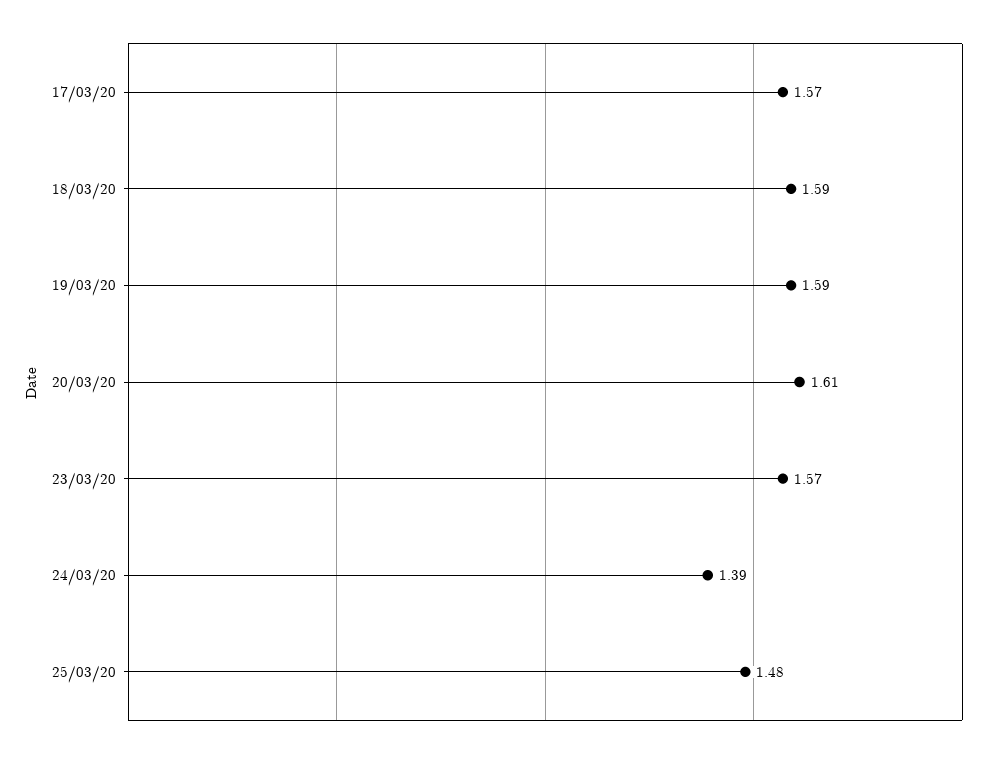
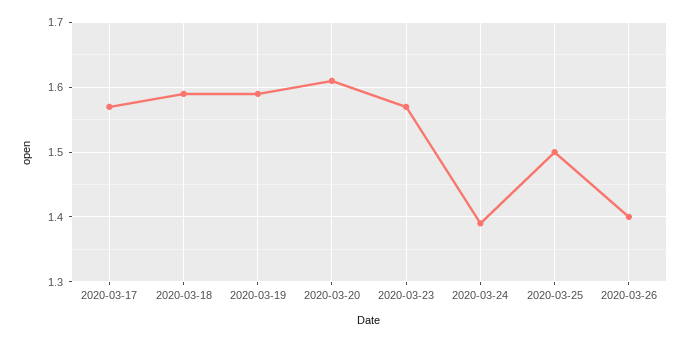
25/03/20: 1.48 -> 1.5
2020-03-26: none -> 1.4

